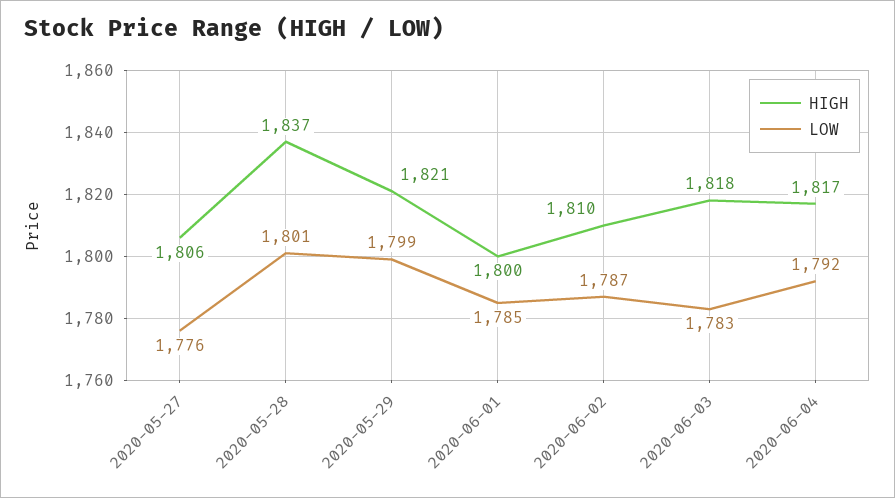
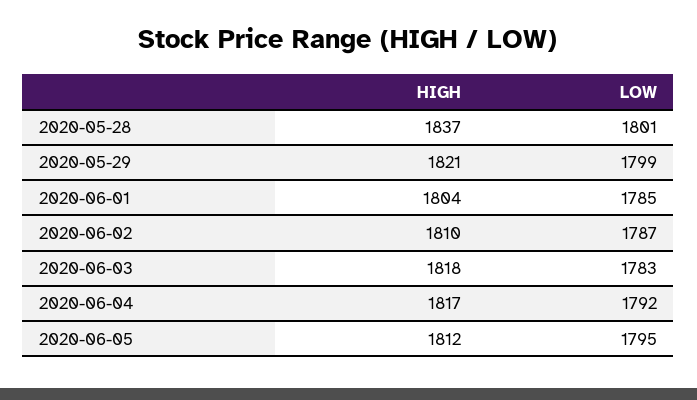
HIGH, 2020-05-27: 1806 -> none
LOW, 2020-05-27: 1776 -> none
HIGH, 2020-06-01: 1800 -> 1804
HIGH, 2020-06-05: none -> 1812
LOW, 2020-06-05: none -> 1795

